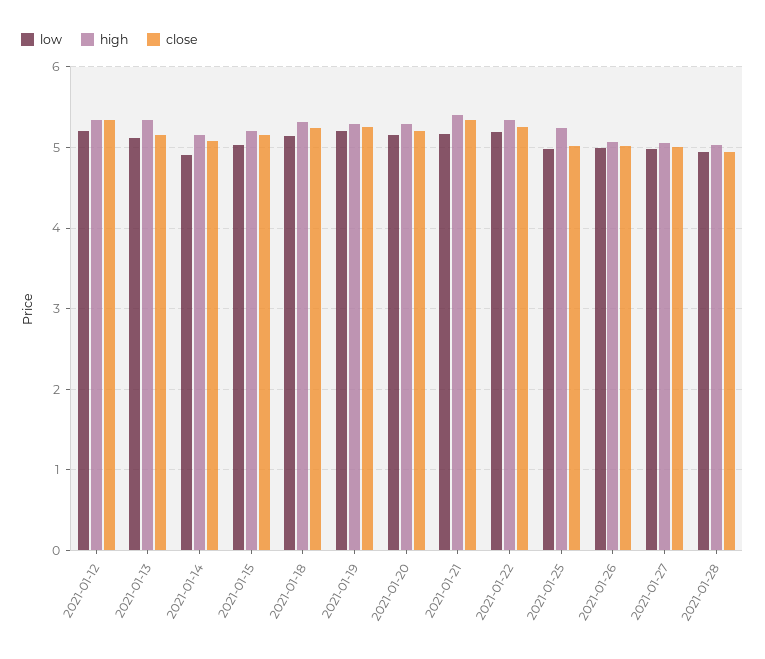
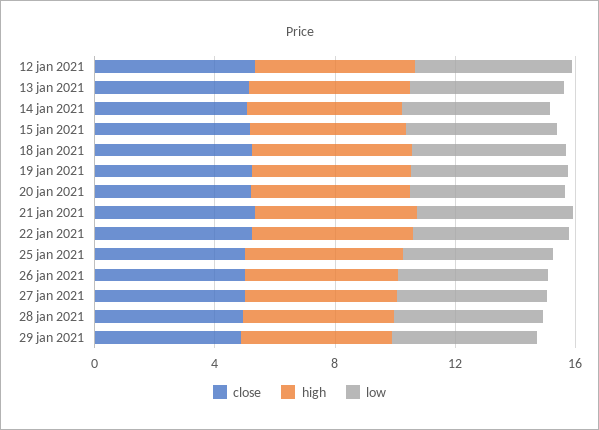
close, 29 jan 2021: none -> 5
high, 29 jan 2021: none -> 5
low, 29 jan 2021: none -> 5

